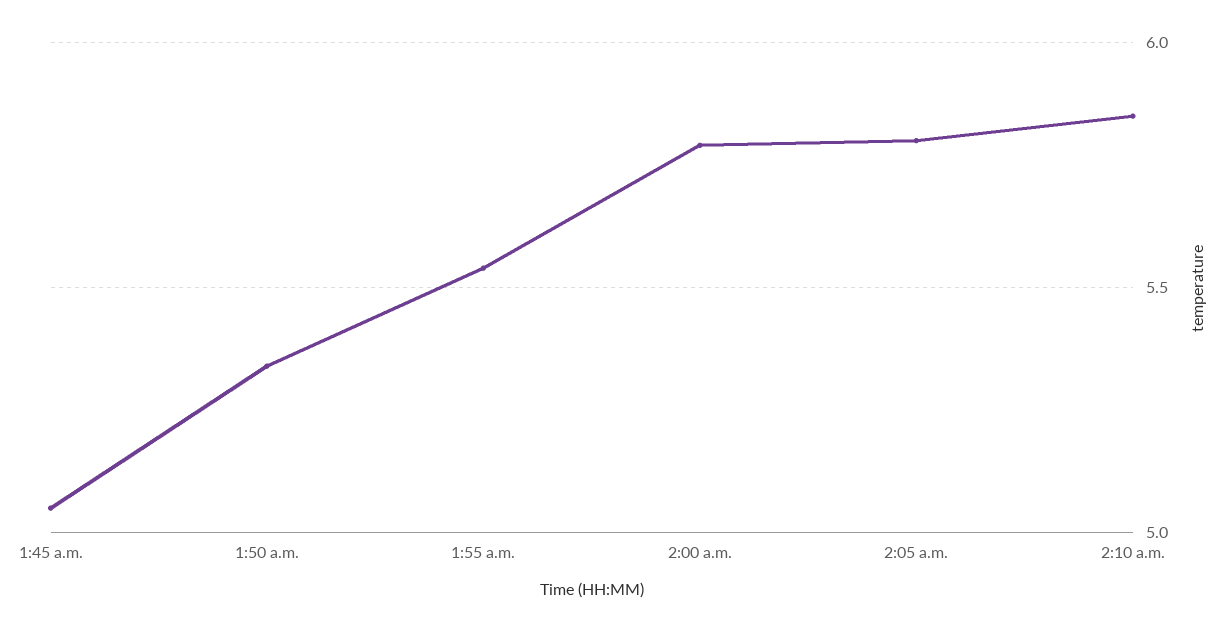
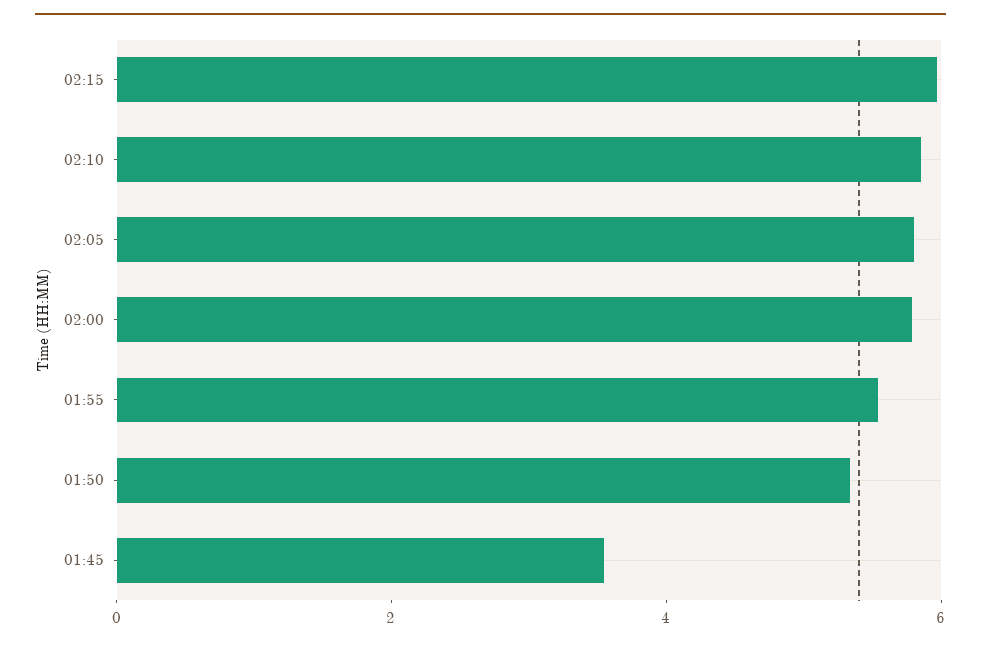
1:45 a.m.: 5.05 -> 3.5
02:15: none -> 6

